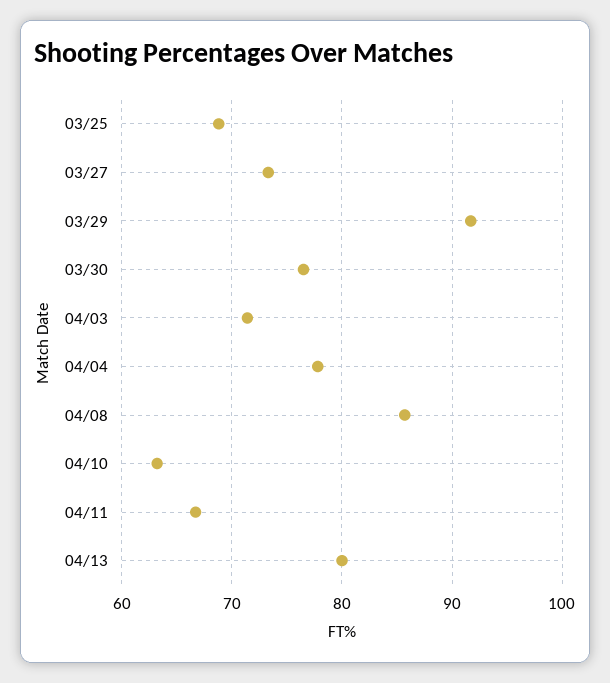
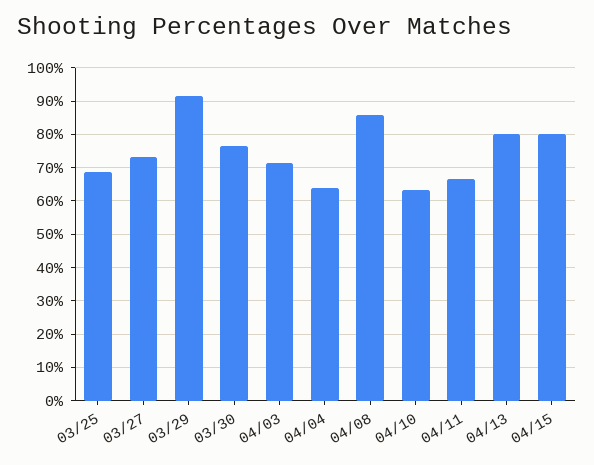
04/04: 78 -> 64
04/15: none -> 80

